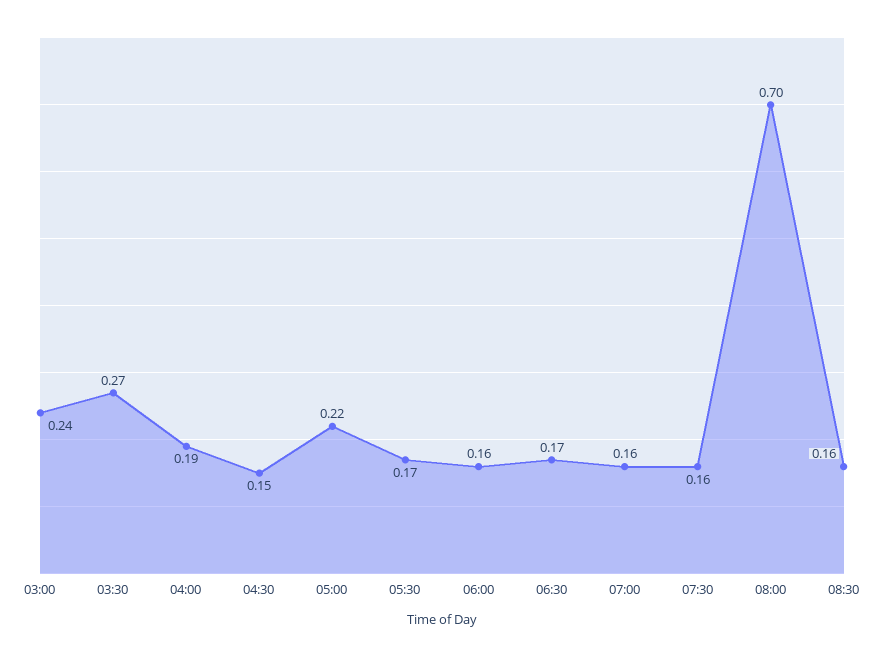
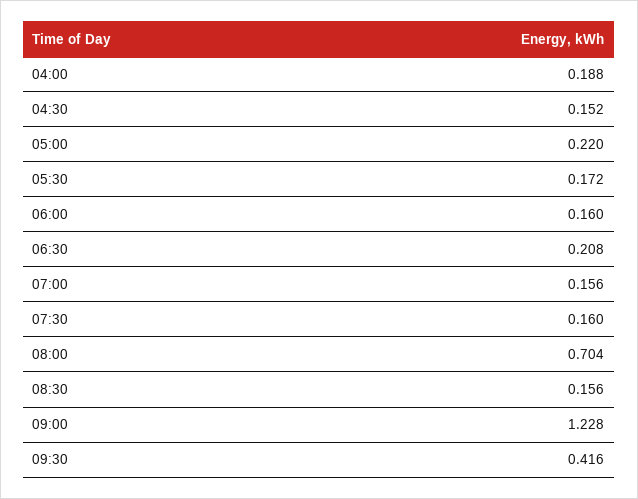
03:00: 0.24 -> none
03:30: 0.27 -> none
06:30: 0.17 -> 0.208
09:00: none -> 1.228
09:30: none -> 0.416

